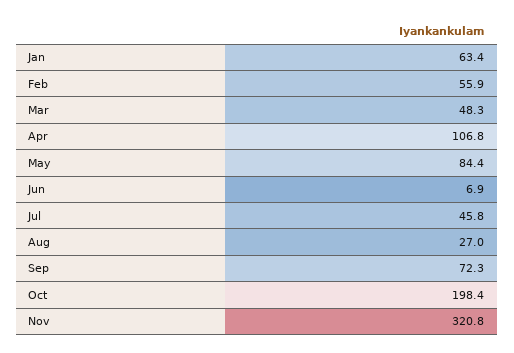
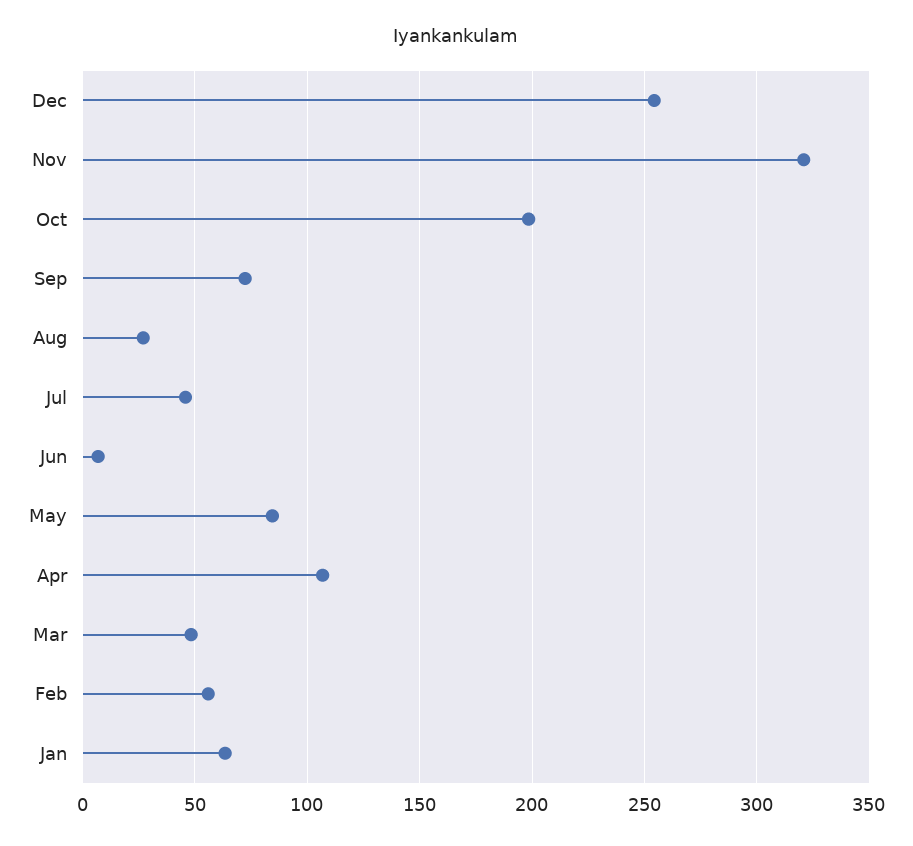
Dec: none -> 255

